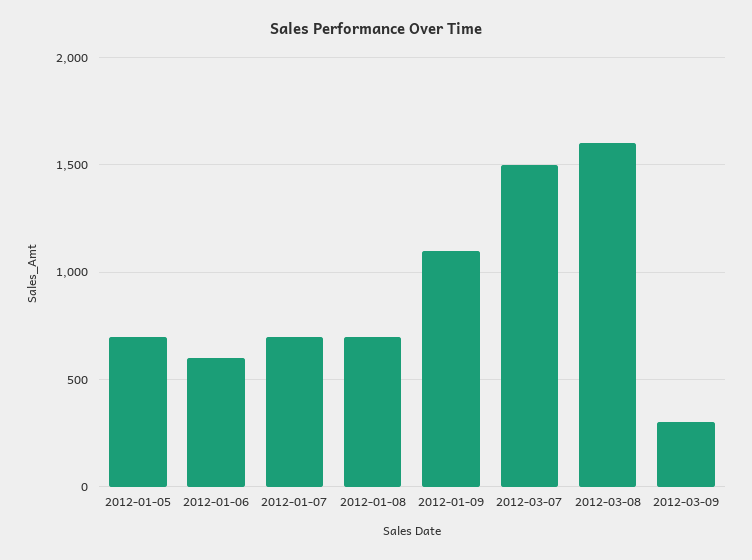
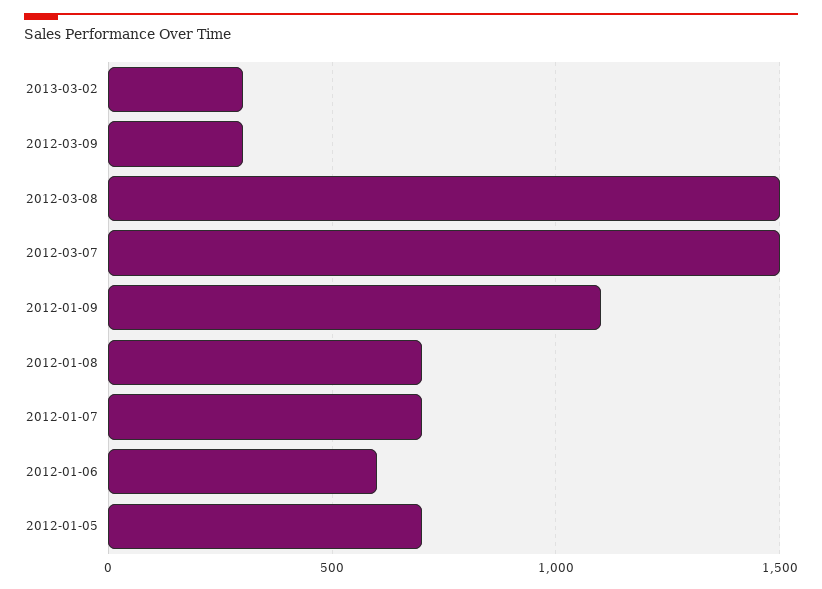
2012-03-08: 1600 -> 1500
2013-03-02: none -> 300

